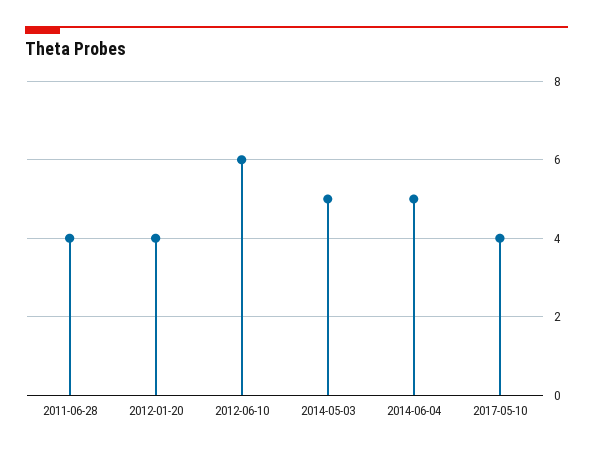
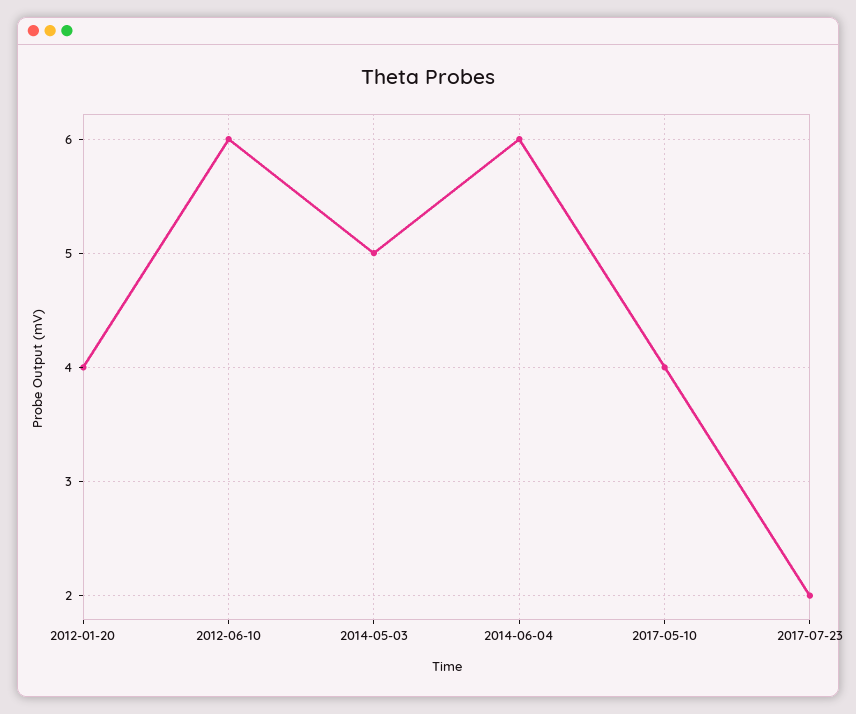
2011-06-28: 4 -> none
2014-06-04: 5 -> 6
2017-07-23: none -> 2

